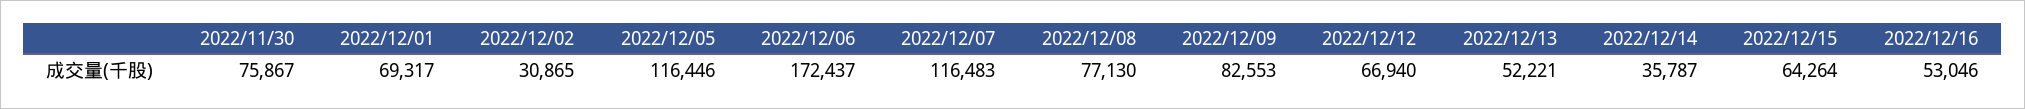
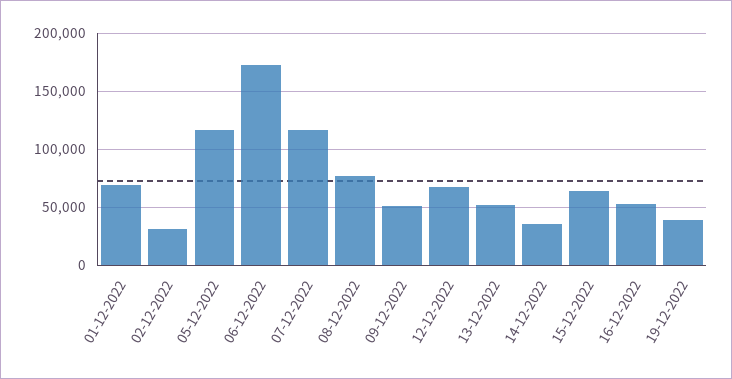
2022/11/30: 75867 -> none
2022/12/09: 82553 -> 50000
19-12-2022: none -> 40000

